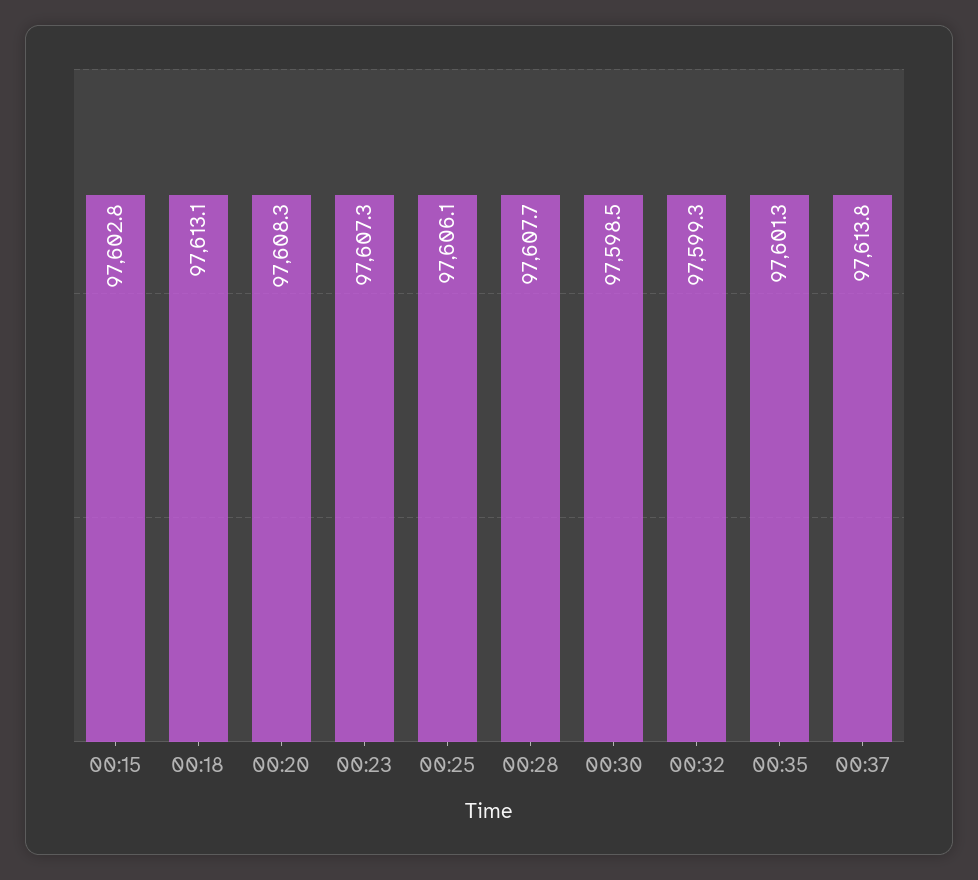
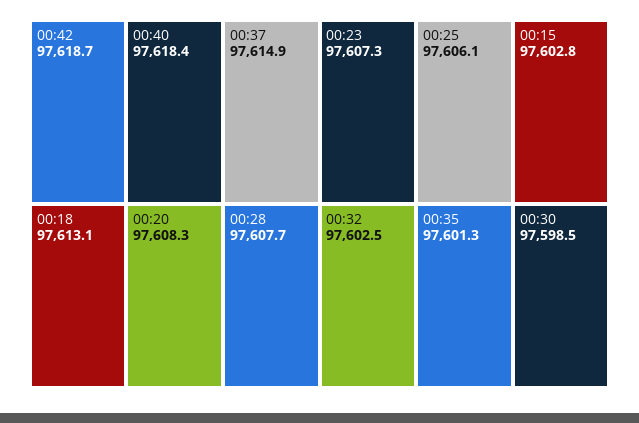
00:32: 97599.3 -> 97602.5
00:37: 97613.8 -> 97614.9
00:42: none -> 97618.7
00:40: none -> 97618.4

